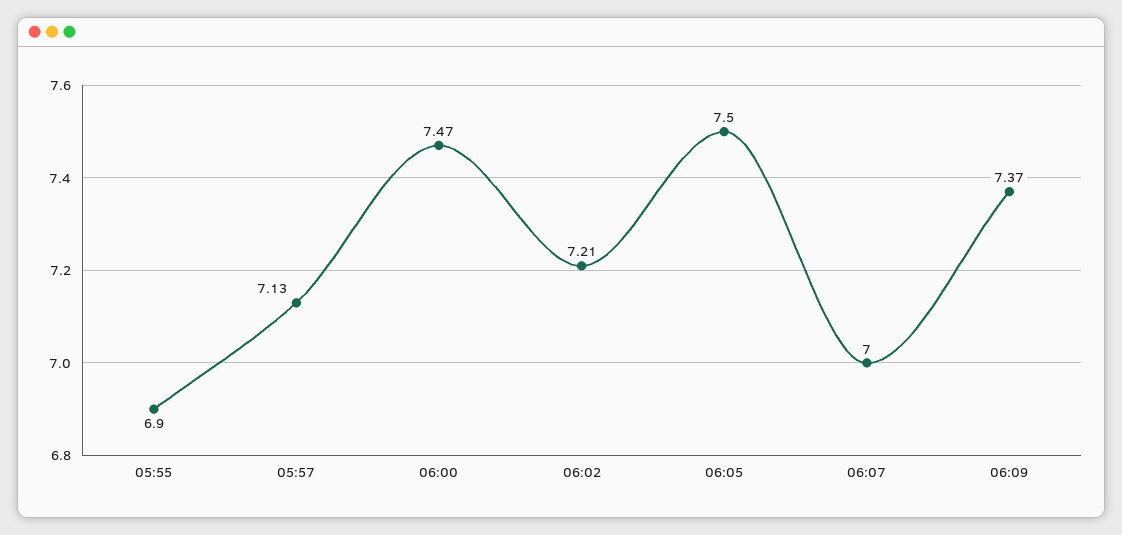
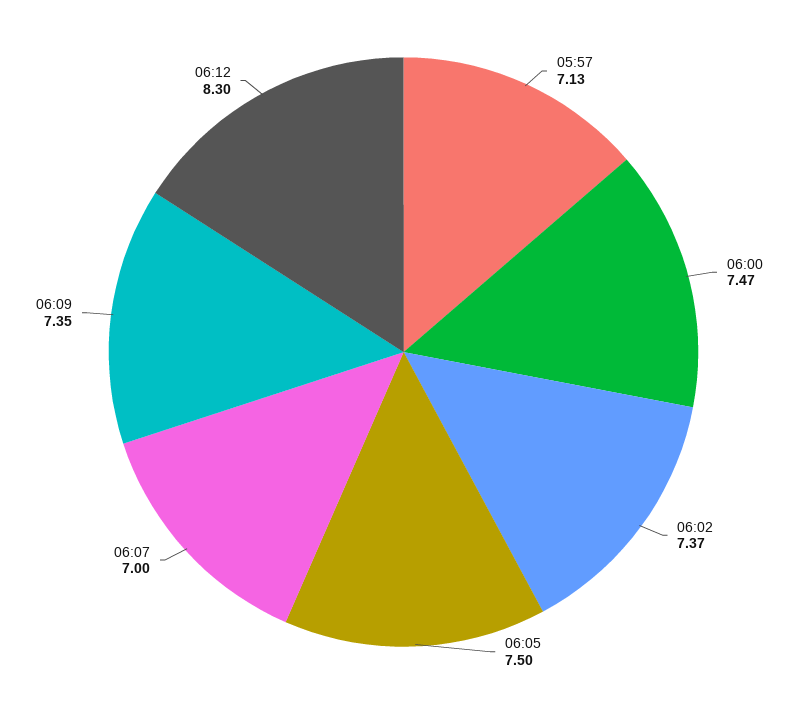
05:55: 6.9 -> none
06:02: 7.21 -> 7.37
06:09: 7.37 -> 7.35
06:12: none -> 8.3

